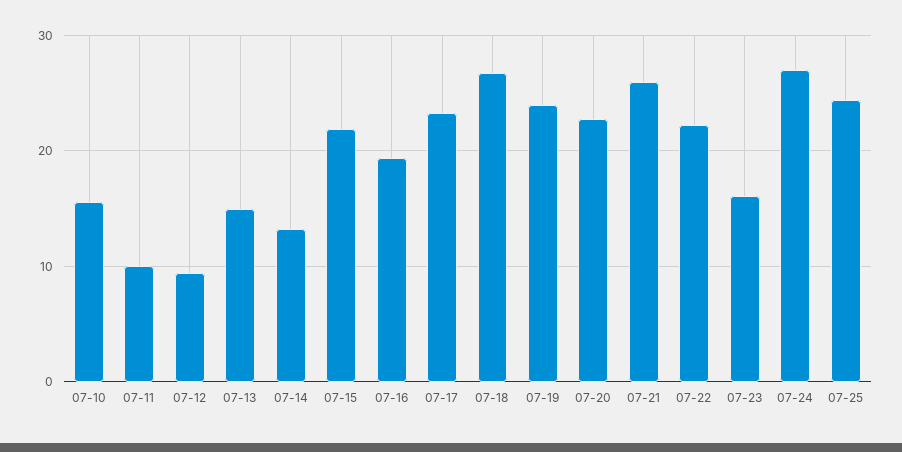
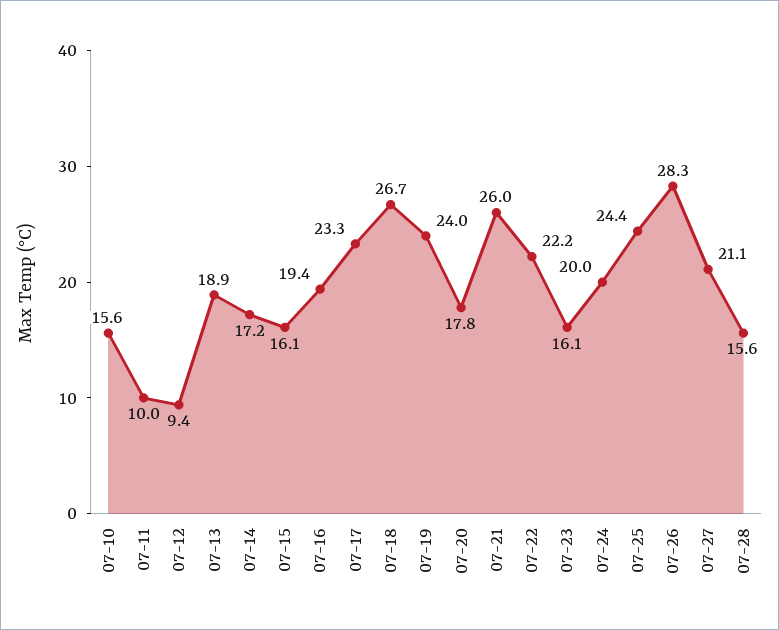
07-13: 15 -> 18.9
07-14: 13 -> 17.2
07-15: 22 -> 16.1
07-20: 23 -> 17.8
07-24: 27 -> 20
07-26: none -> 28.3
07-27: none -> 21.1
07-28: none -> 15.6

